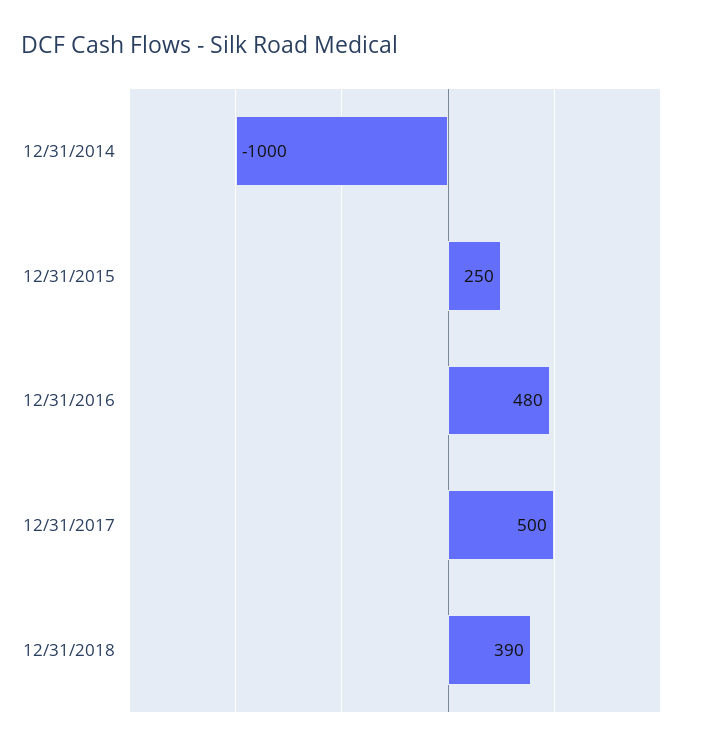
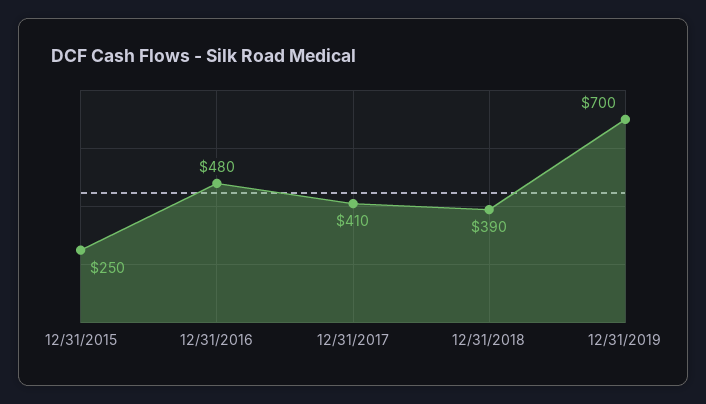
12/31/2014: -1000 -> none
12/31/2017: 500 -> 410
12/31/2019: none -> 700

